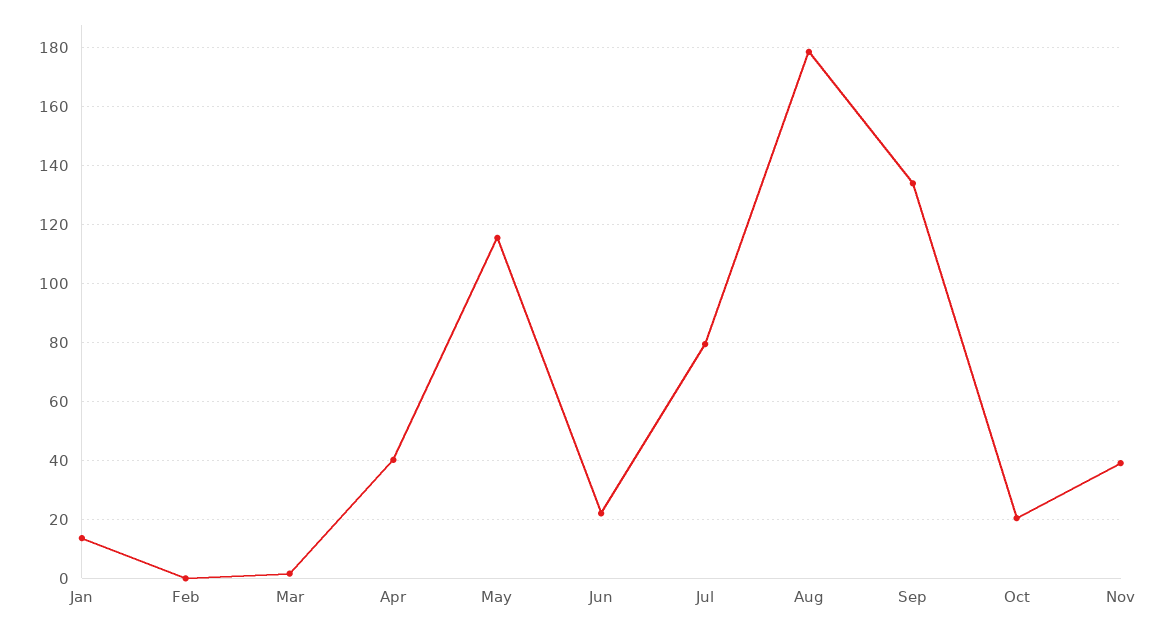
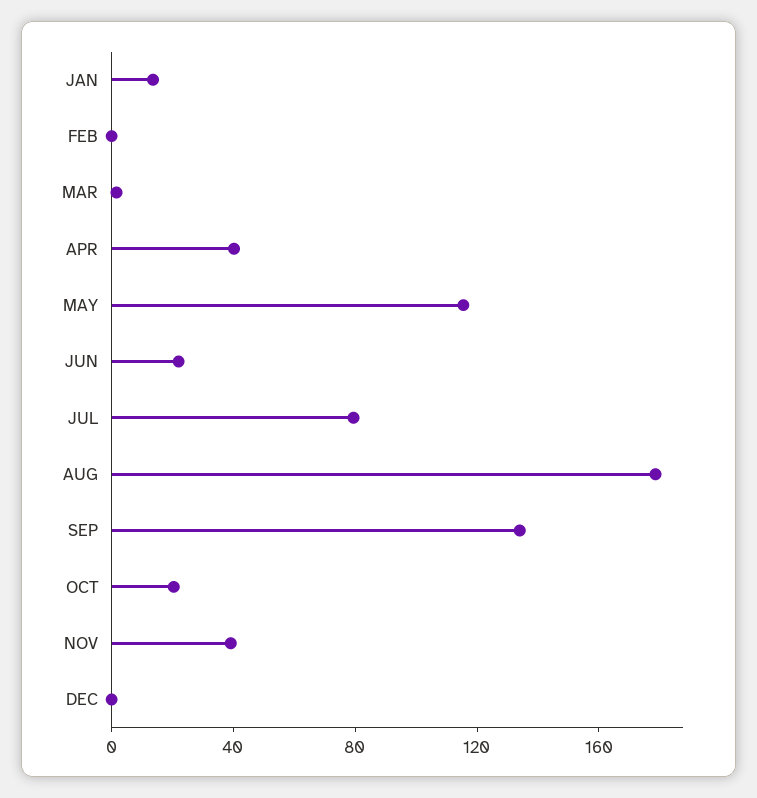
DEC: none -> 0

